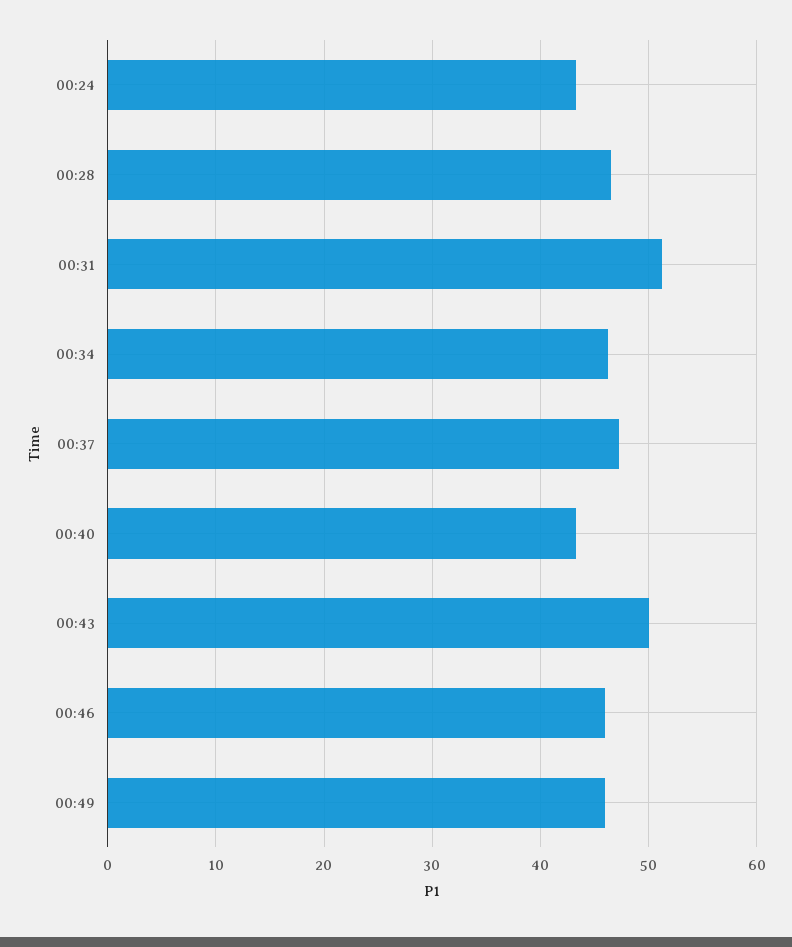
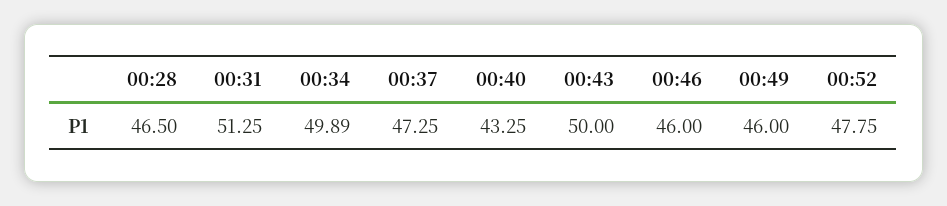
00:24: 43 -> none
00:34: 46 -> 49.89
00:52: none -> 47.75

